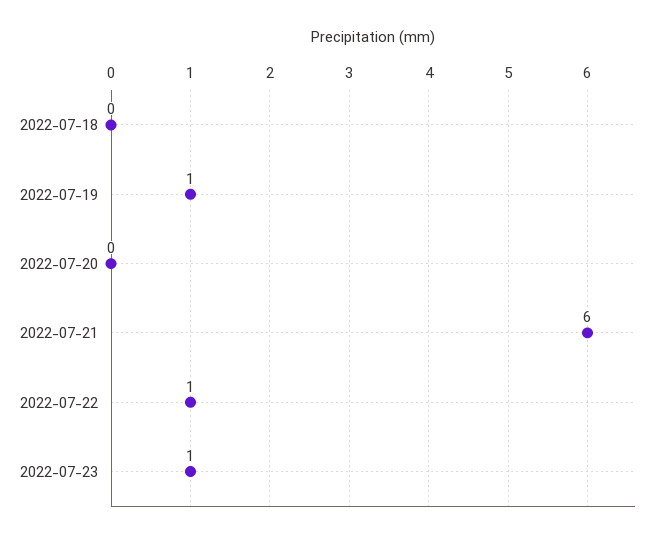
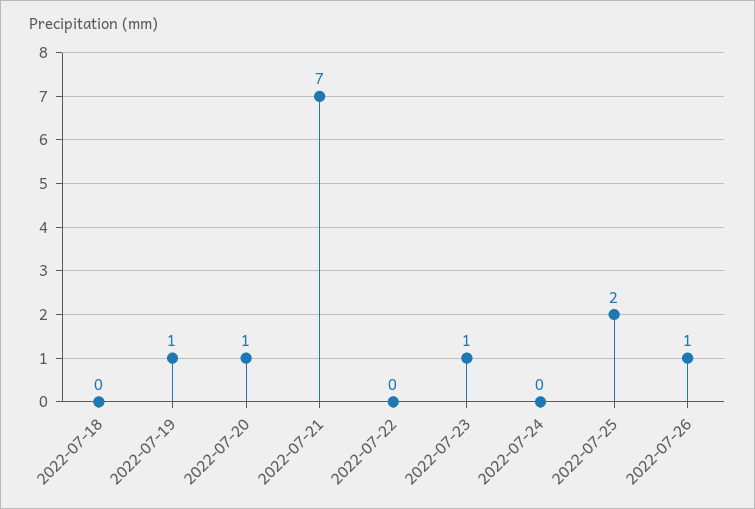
2022-07-20: 0 -> 1
2022-07-21: 6 -> 7
2022-07-22: 1 -> 0
2022-07-24: none -> 0
2022-07-25: none -> 2
2022-07-26: none -> 1

